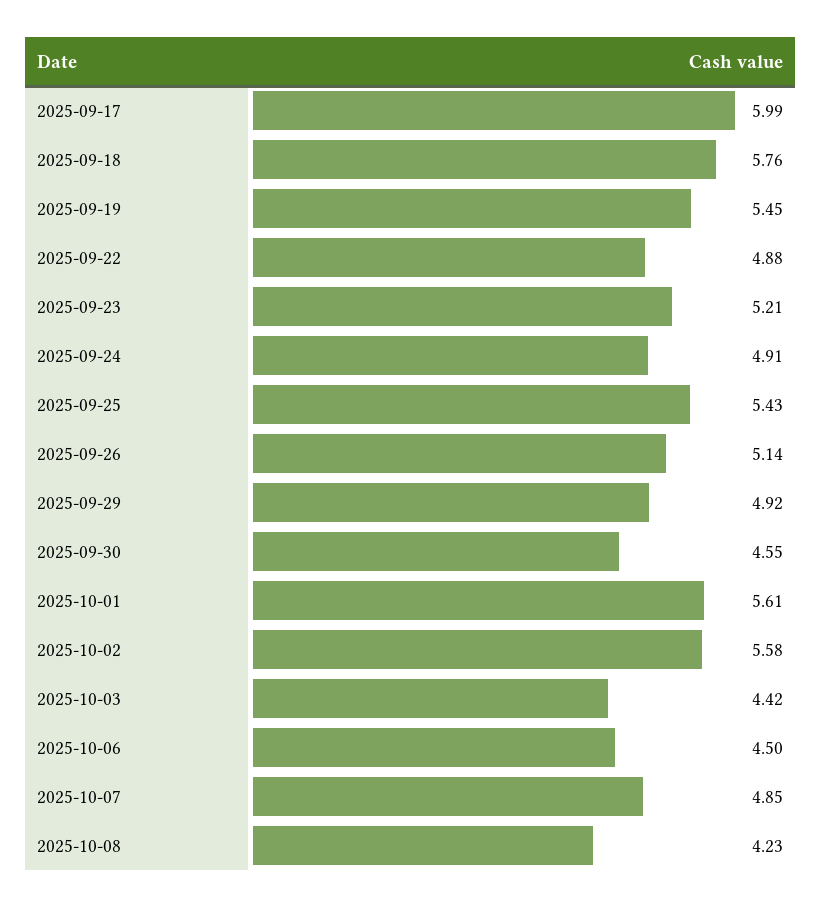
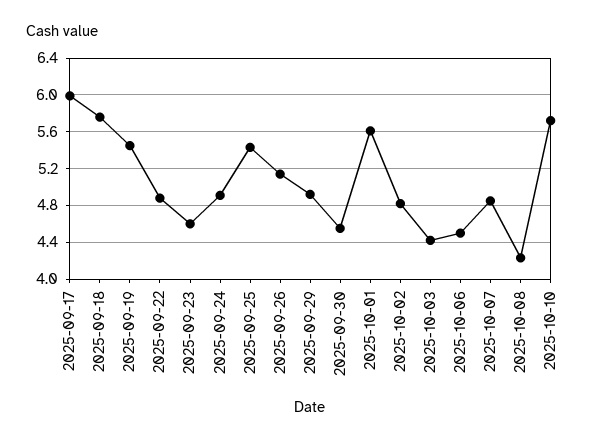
2025-09-23: 5.21 -> 4.6
2025-10-02: 5.58 -> 4.8
2025-10-10: none -> 5.7

